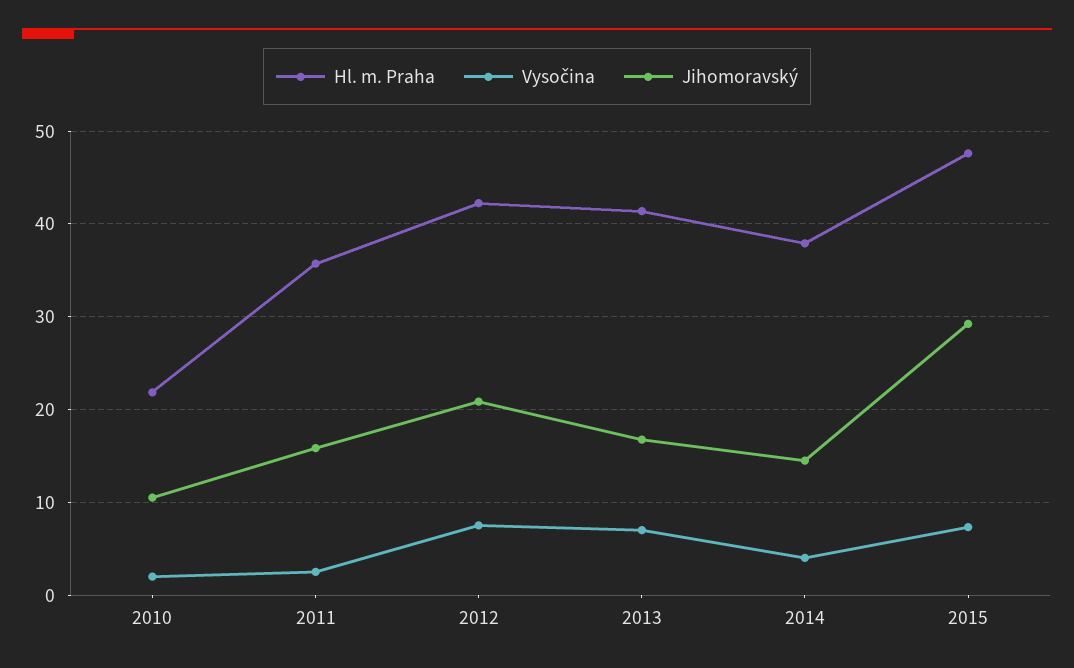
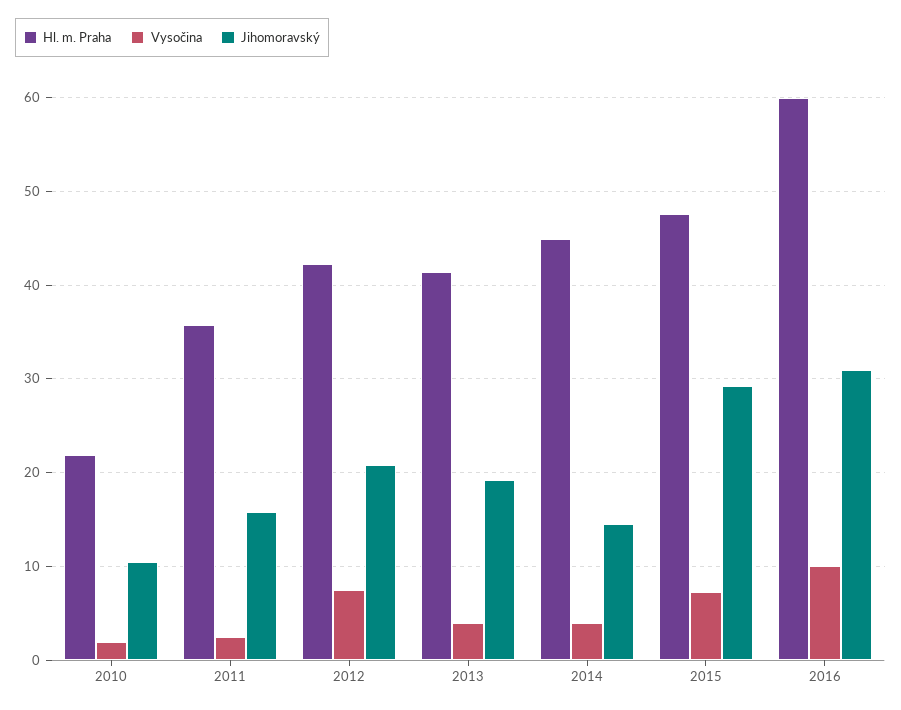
Vysočina, 2013: 7 -> 4
Jihomoravský, 2013: 17 -> 19
Hl. m. Praha, 2014: 38 -> 45
Hl. m. Praha, 2016: none -> 60
Vysočina, 2016: none -> 10
Jihomoravský, 2016: none -> 31

